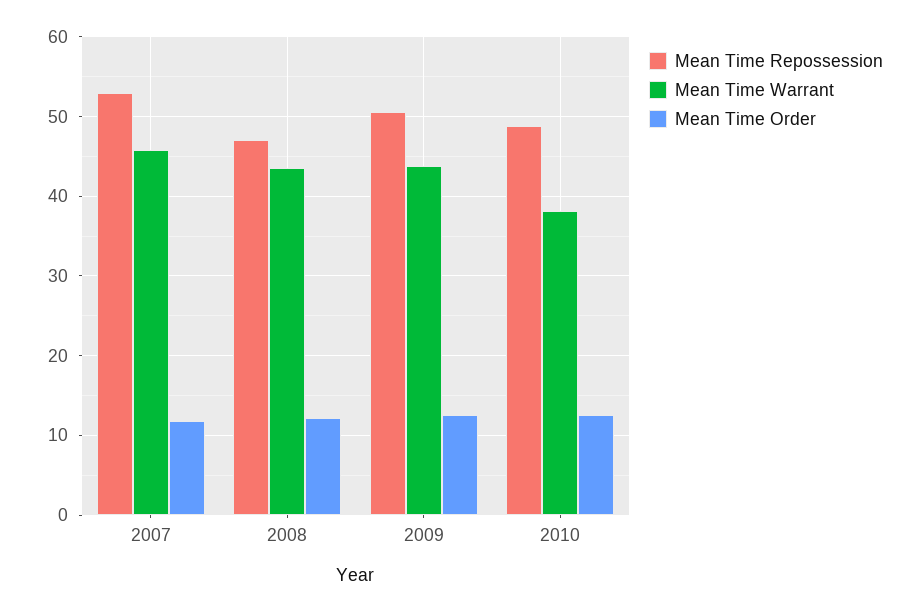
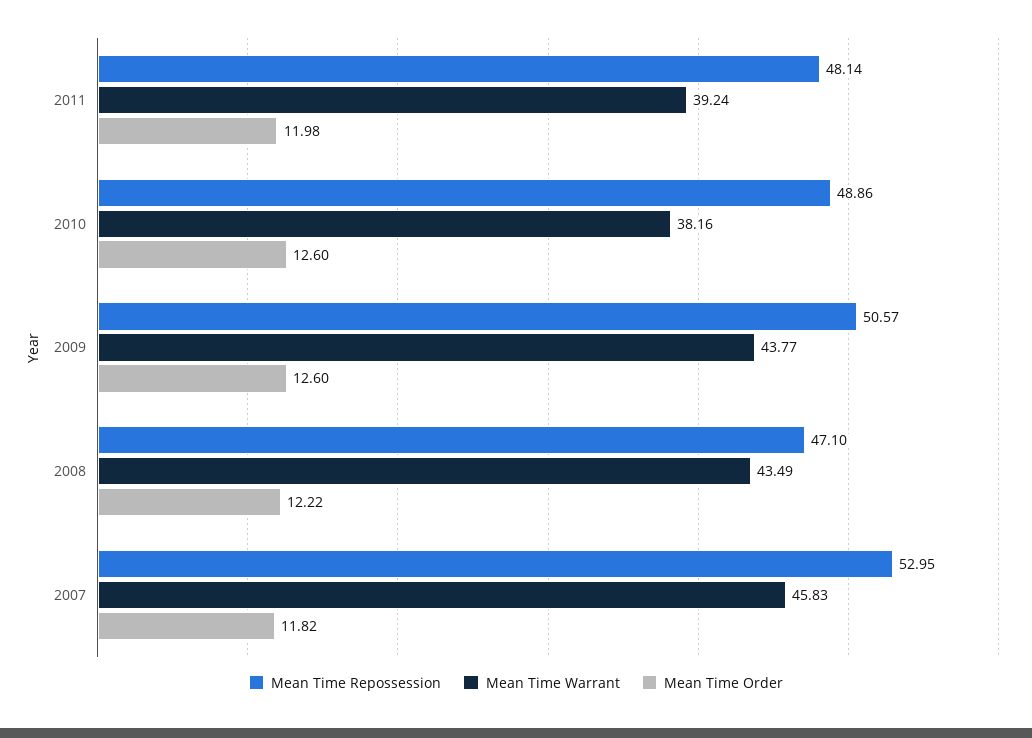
Mean Time Repossession, 2011: none -> 48.14
Mean Time Warrant, 2011: none -> 39.24
Mean Time Order, 2011: none -> 11.98

